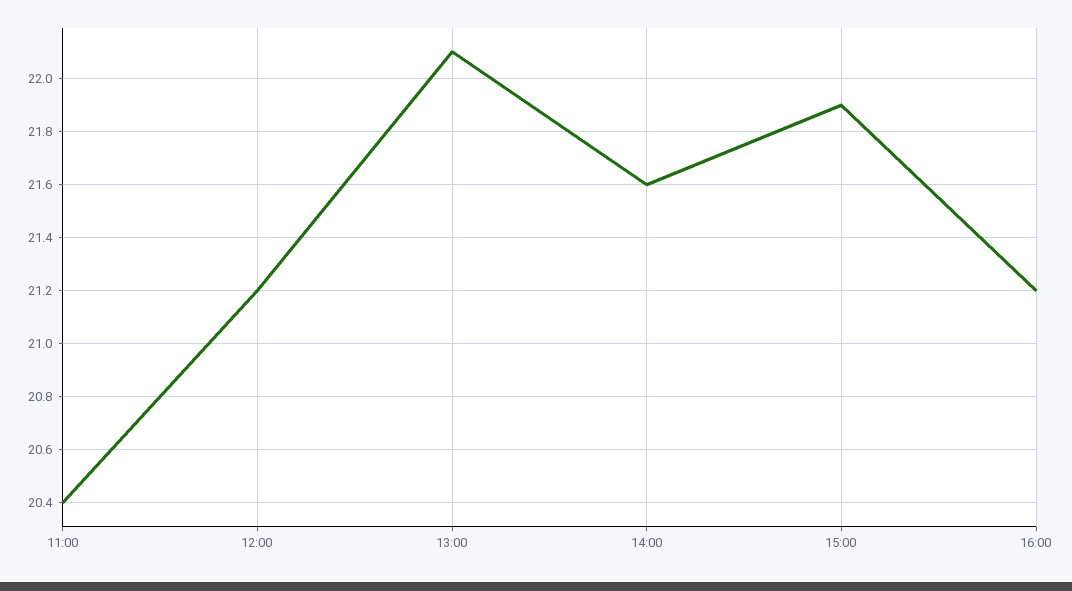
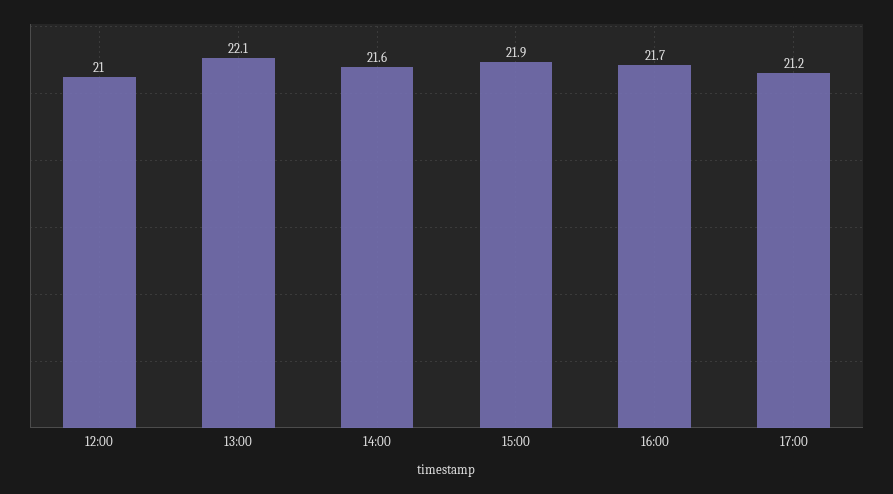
11:00: 20.4 -> none
12:00: 21.2 -> 21
16:00: 21.2 -> 21.7
17:00: none -> 21.2

